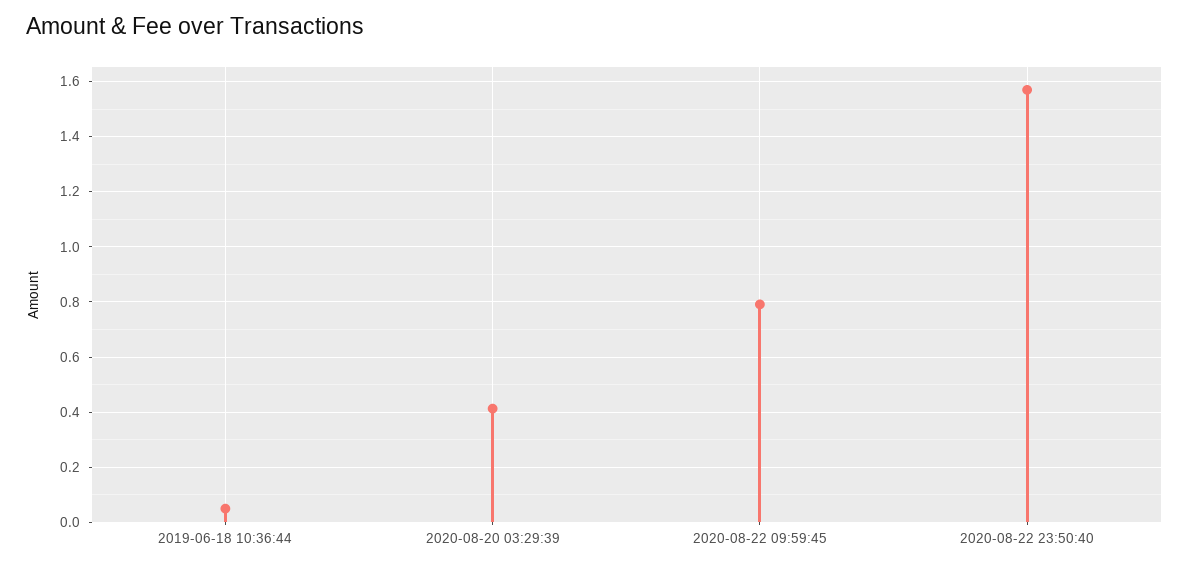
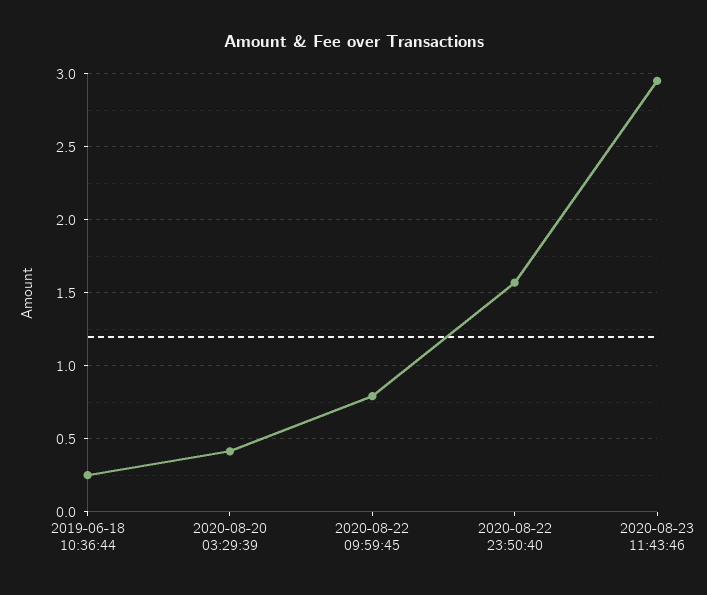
2019-06-18 10:36:44: 0.05 -> 0.25
2020-08-23 11:43:46: none -> 2.95

